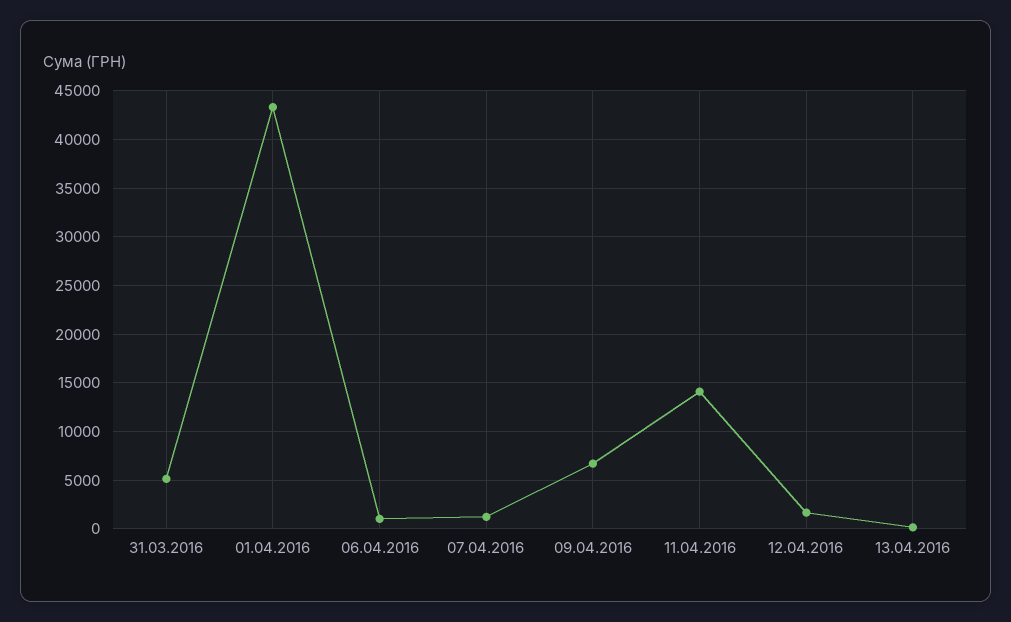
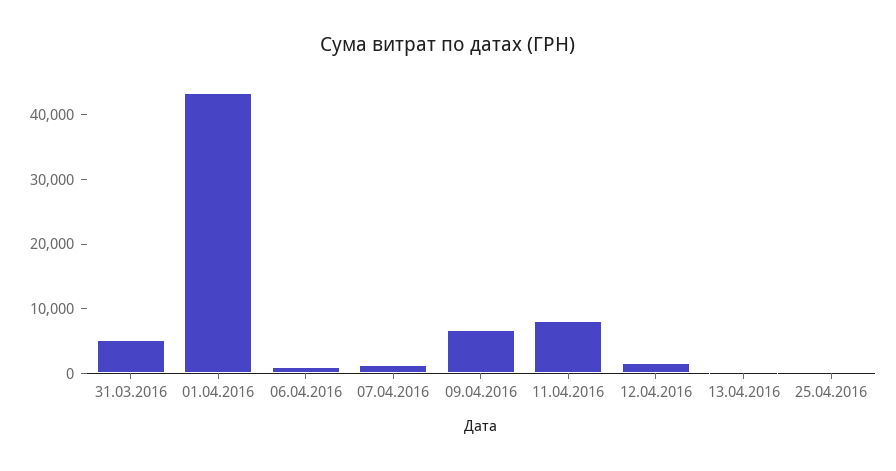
11.04.2016: 14000 -> 8000
25.04.2016: none -> 0

